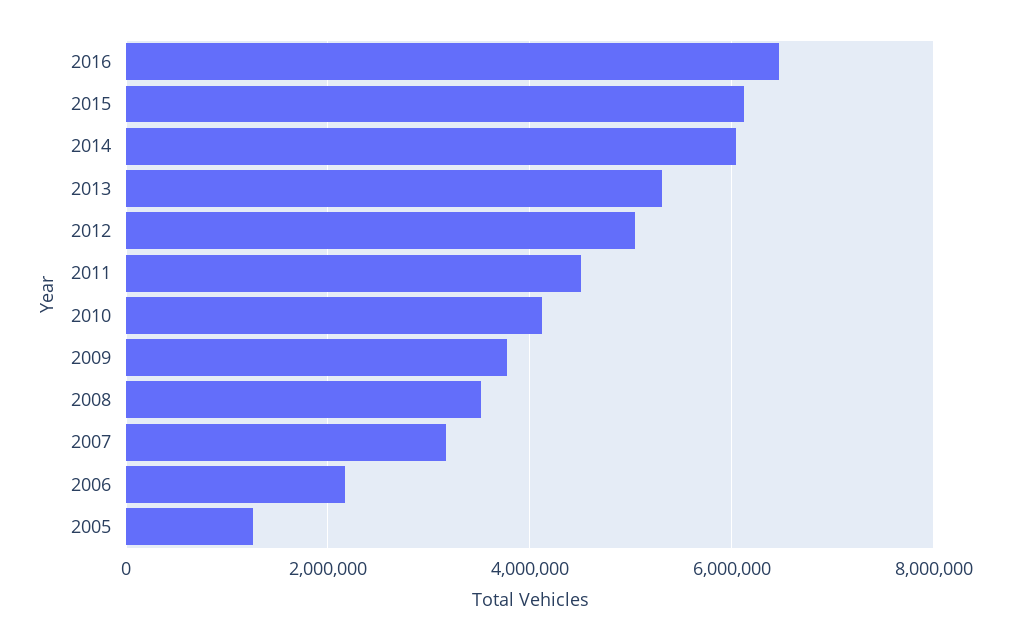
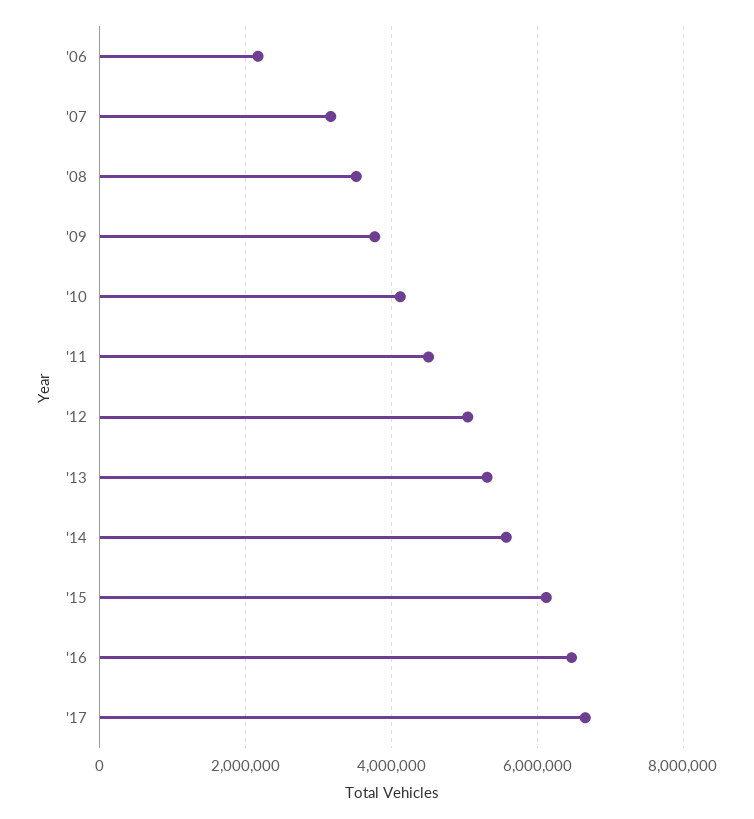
2014: 6000000 -> 5600000
2005: 1200000 -> none
'17: none -> 6600000

